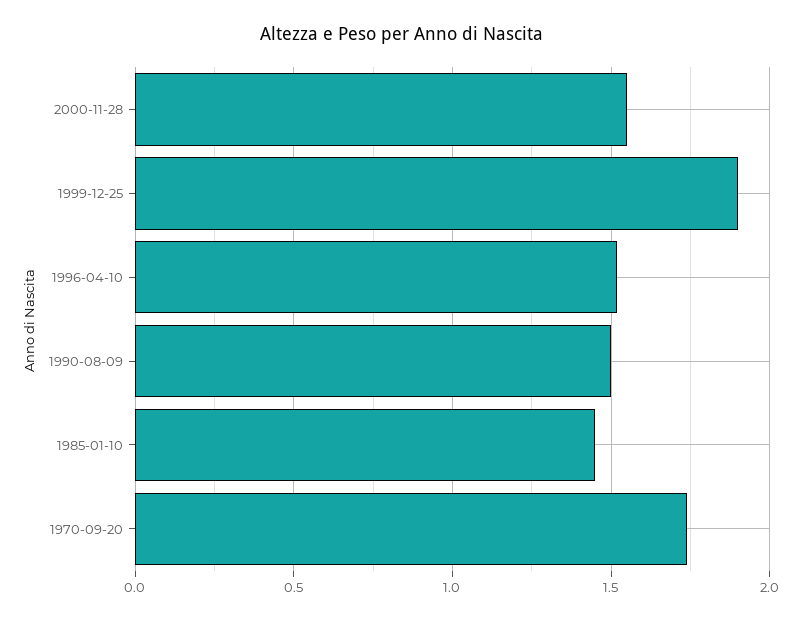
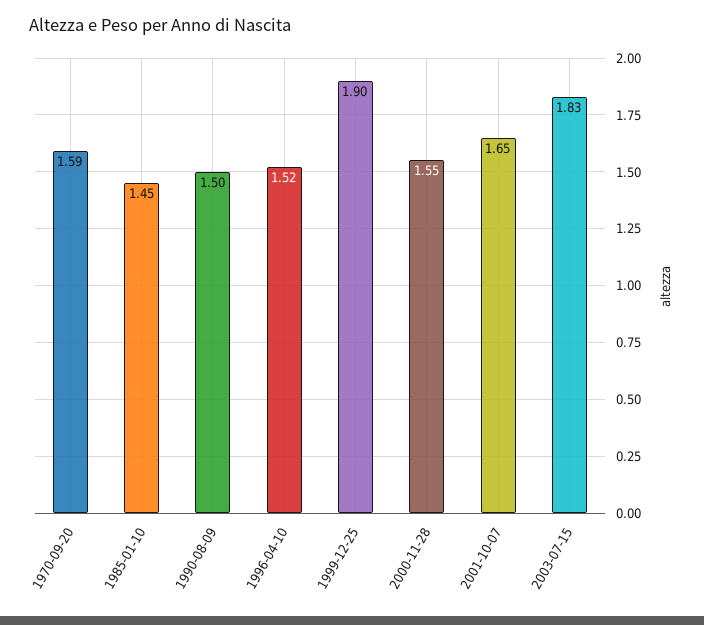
1970-09-20: 1.75 -> 1.59
2001-10-07: none -> 1.65
2003-07-15: none -> 1.83

